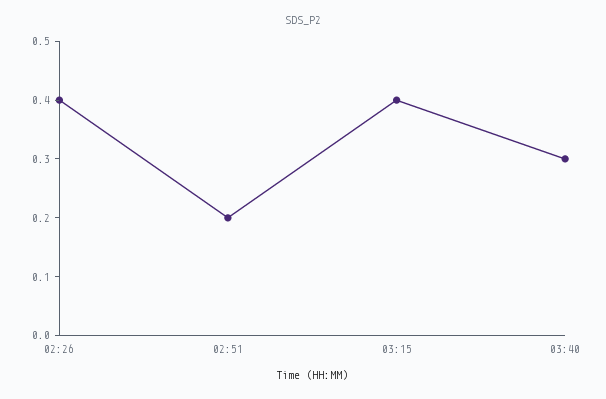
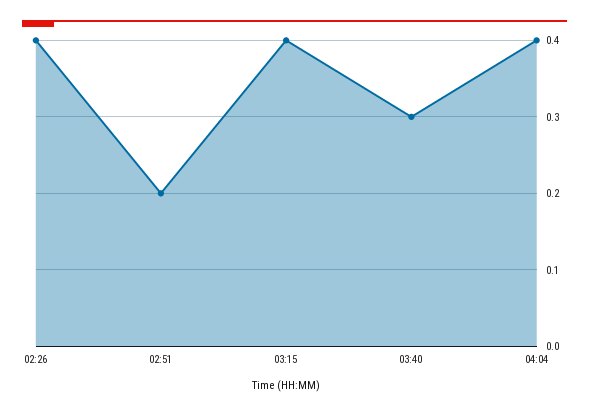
04:04: none -> 0.4

